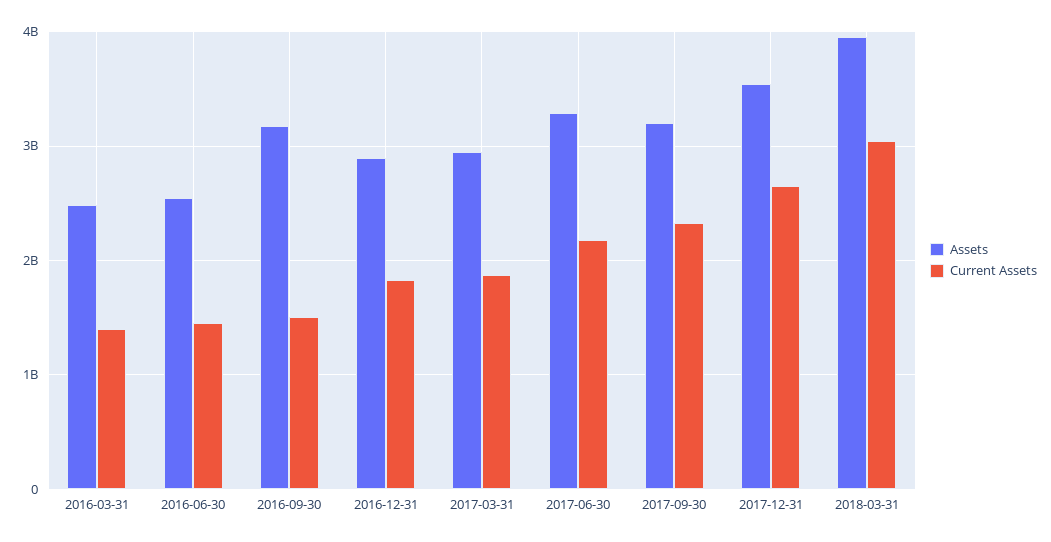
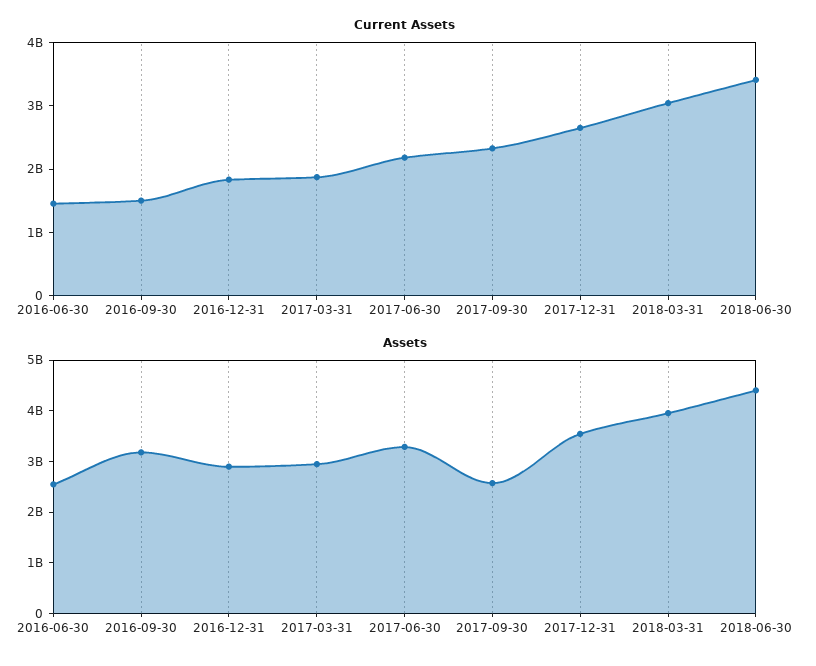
Assets, 2016-03-31: 2500000000 -> none
Current Assets, 2016-03-31: 1400000000 -> none
Assets, 2017-09-30: 3200000000 -> 2600000000
Current Assets, 2018-06-30: none -> 3400000000
Assets, 2018-06-30: none -> 4400000000

